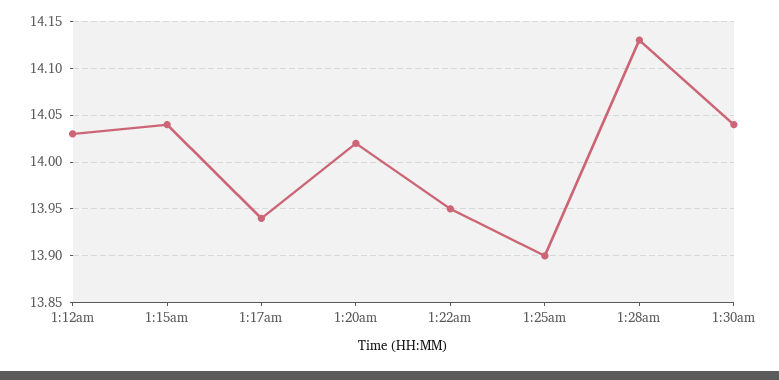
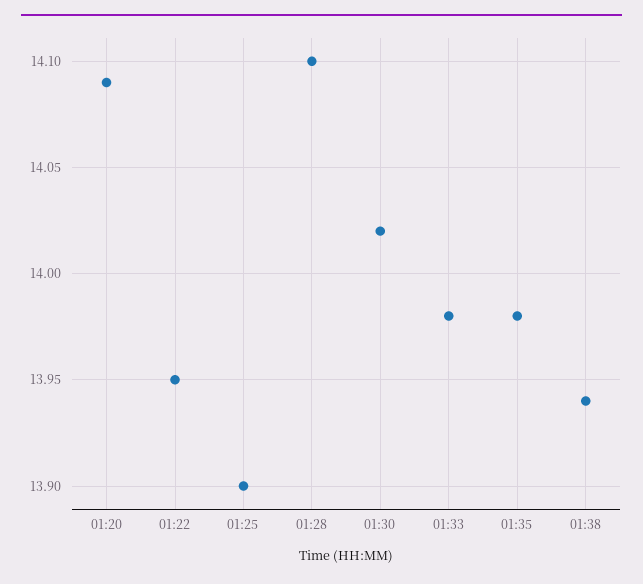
1:12am: 14.03 -> none
1:15am: 14.04 -> none
1:17am: 13.94 -> none
1:20am: 14.02 -> 14.09
1:28am: 14.13 -> 14.1
1:30am: 14.04 -> 14.02
01:33: none -> 13.98
01:35: none -> 13.98
01:38: none -> 13.94

